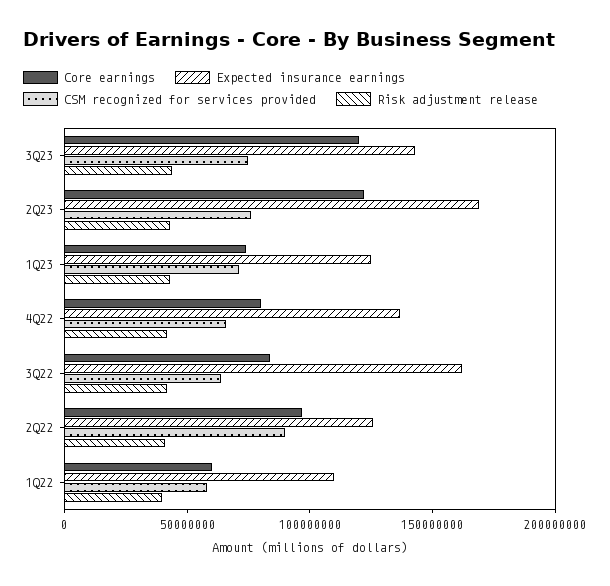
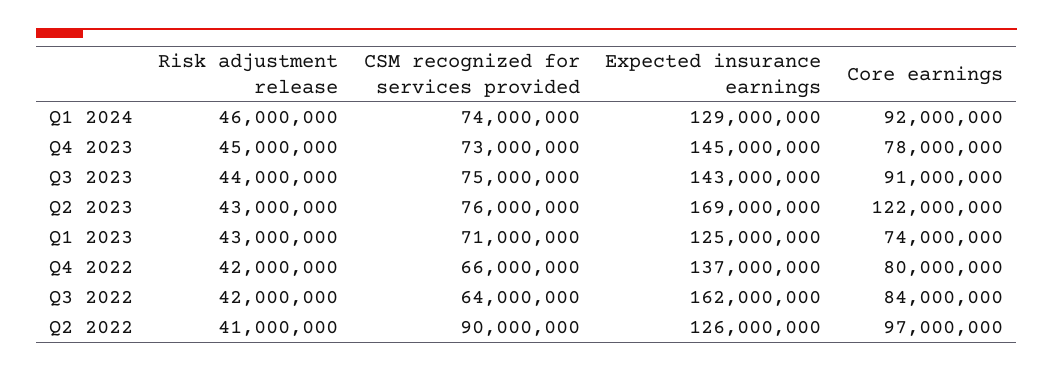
Core earnings, 3Q23: 120000000 -> 91000000
Core earnings, 1Q22: 60000000 -> none
Expected insurance earnings, 1Q22: 110000000 -> none
CSM recognized for services provided, 1Q22: 60000000 -> none
Risk adjustment release, 1Q22: 40000000 -> none
Risk adjustment release, Q1 2024: none -> 46000000
CSM recognized for services provided, Q1 2024: none -> 74000000
Expected insurance earnings, Q1 2024: none -> 129000000
Core earnings, Q1 2024: none -> 92000000
Risk adjustment release, Q4 2023: none -> 45000000
CSM recognized for services provided, Q4 2023: none -> 73000000
Expected insurance earnings, Q4 2023: none -> 145000000
Core earnings, Q4 2023: none -> 78000000

